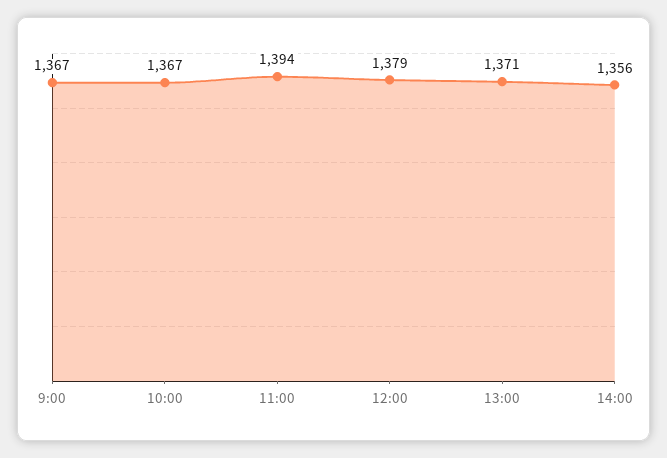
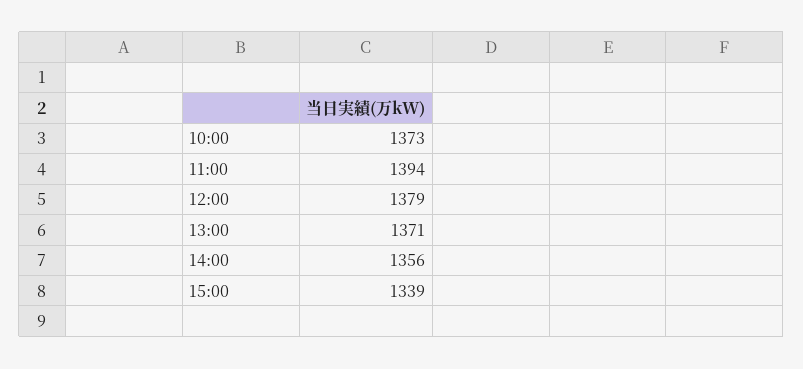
9:00: 1367 -> none
10:00: 1367 -> 1373
15:00: none -> 1339

